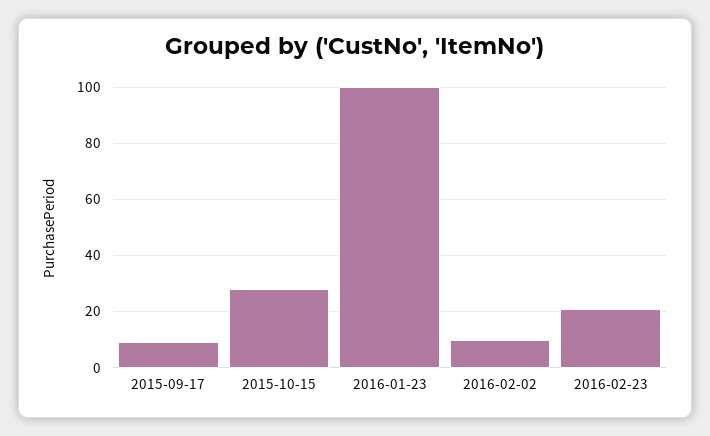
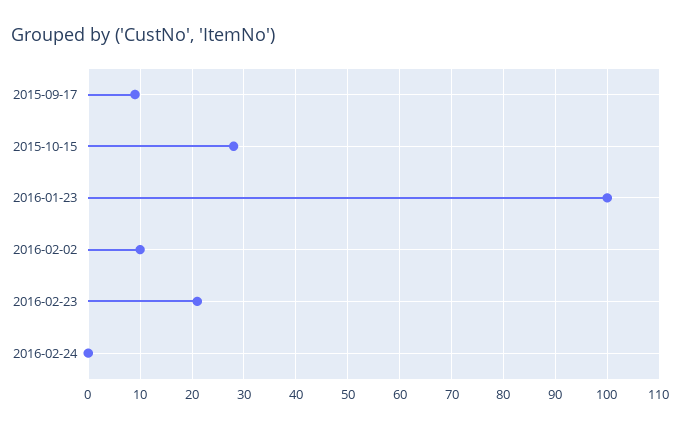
2016-02-24: none -> 0

